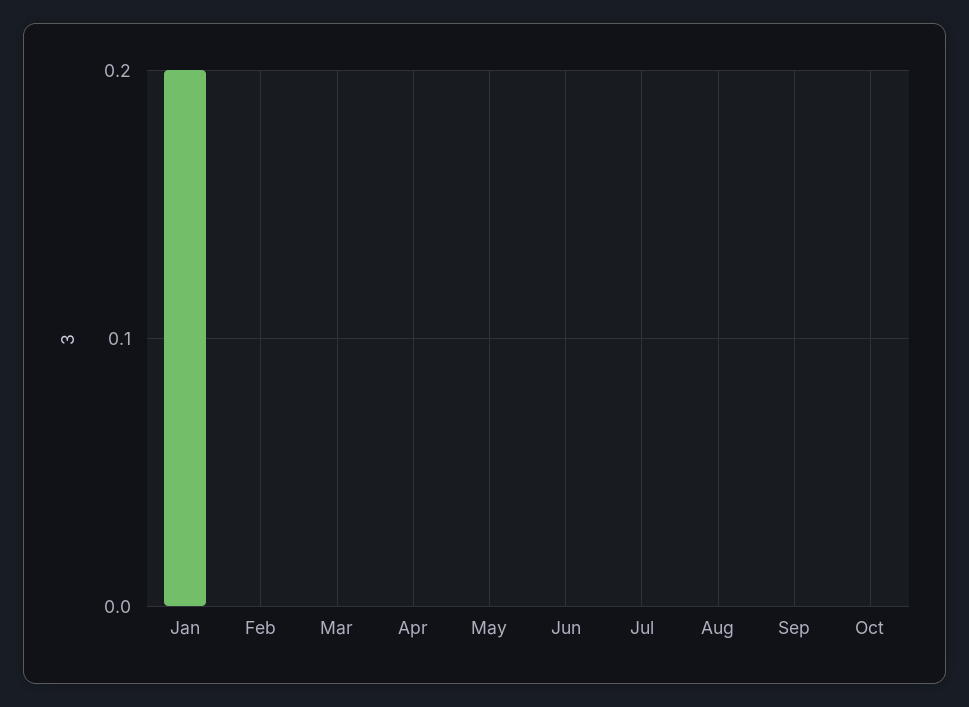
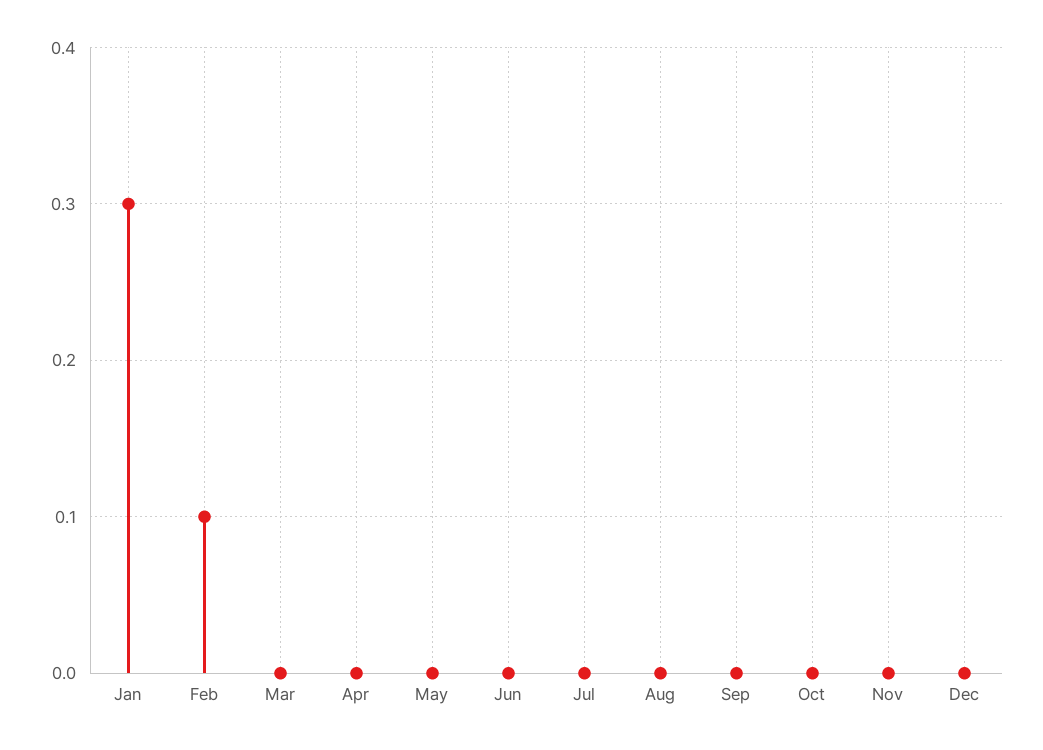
Jan: 0.2 -> 0.3
Feb: 0 -> 0.1
Nov: none -> 0
Dec: none -> 0

